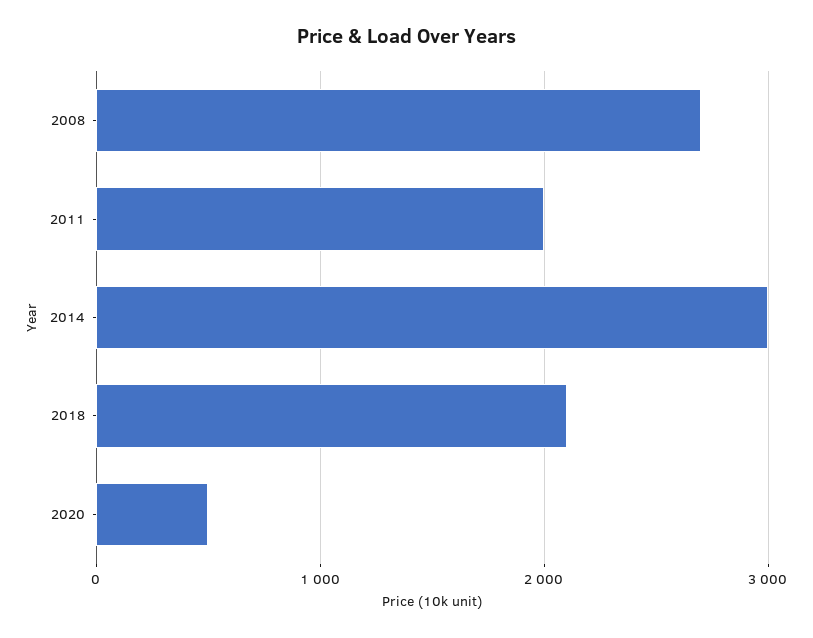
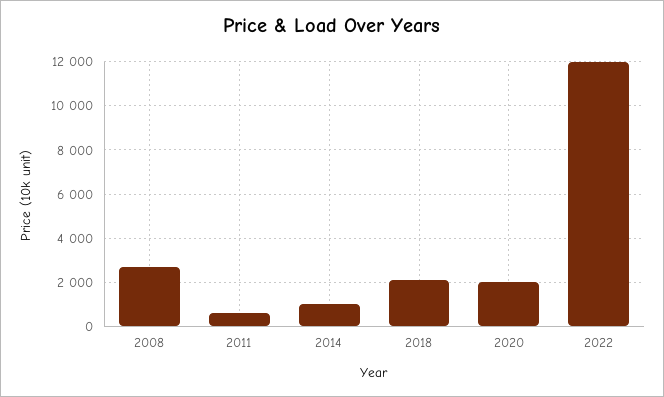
2011: 2000 -> 500
2014: 3000 -> 1000
2020: 500 -> 2000
2022: none -> 12000

